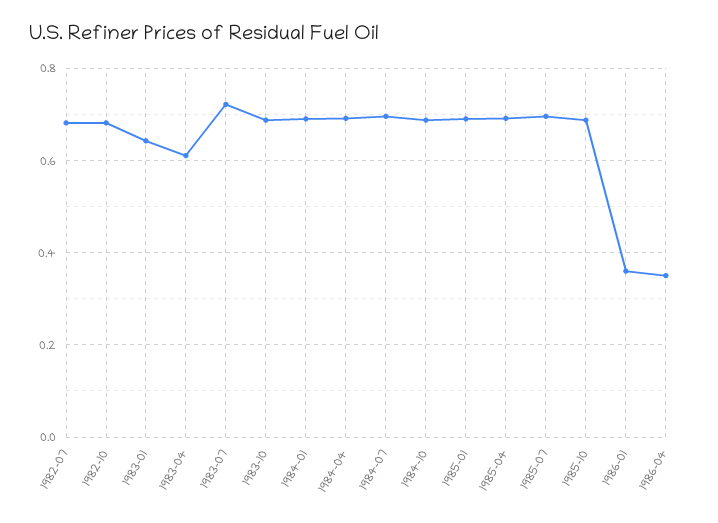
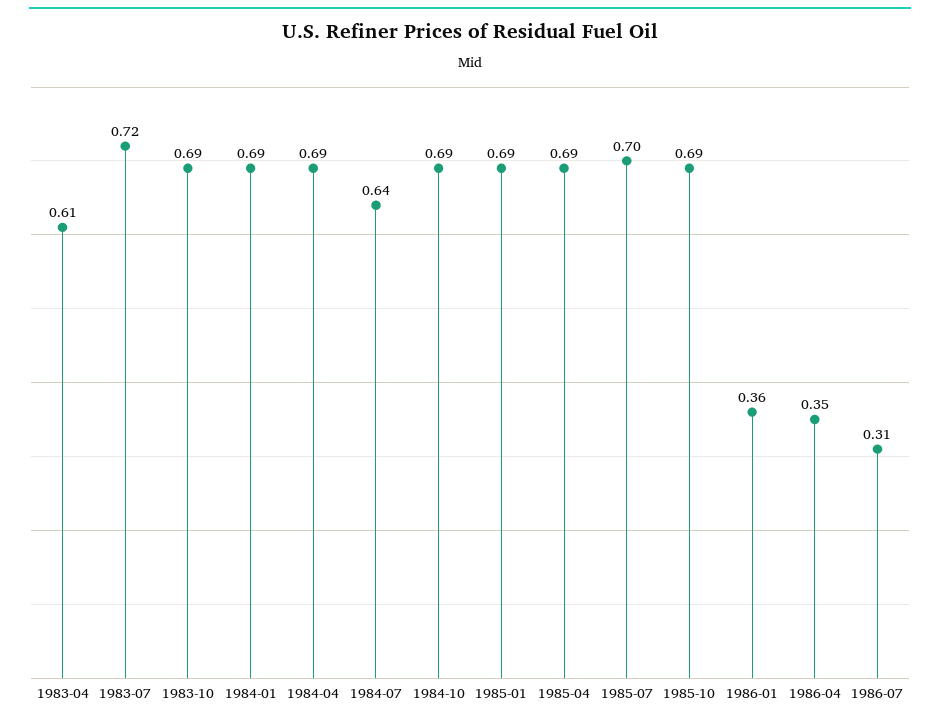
1982-07: 0.68 -> none
1982-10: 0.68 -> none
1983-01: 0.64 -> none
1984-07: 0.7 -> 0.64
1986-07: none -> 0.31

